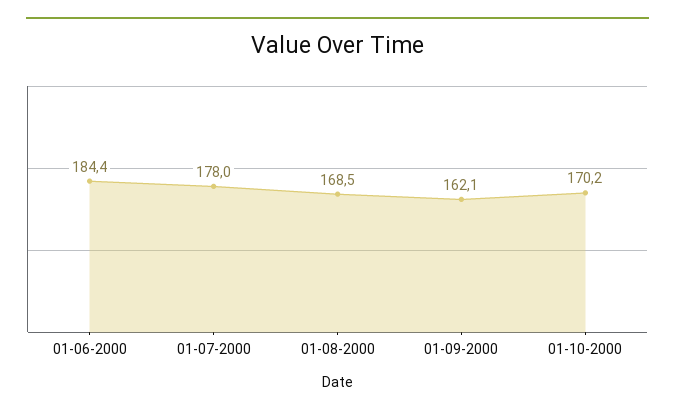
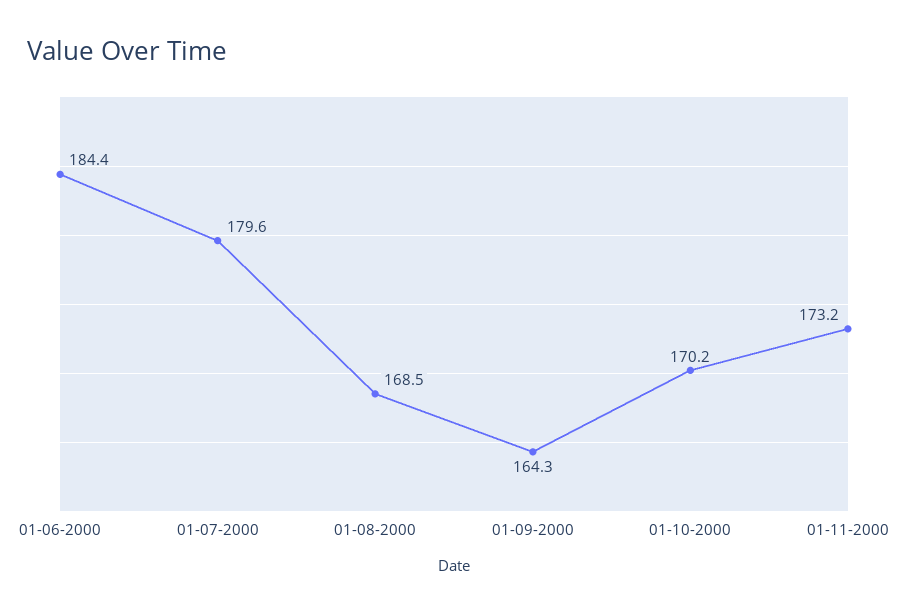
01-07-2000: 178 -> 179.6
01-09-2000: 162.1 -> 164.3
01-11-2000: none -> 173.2

